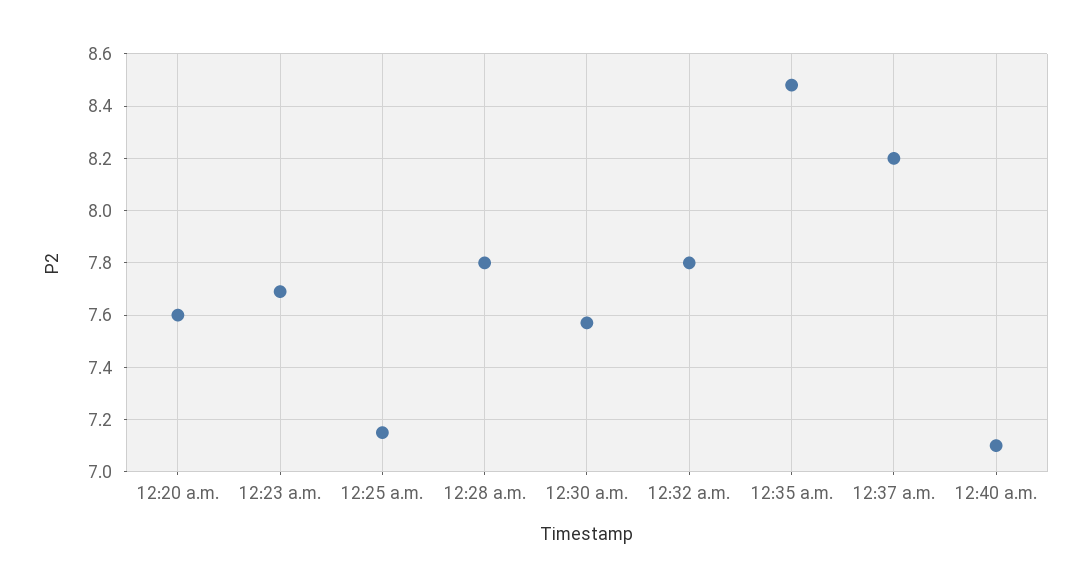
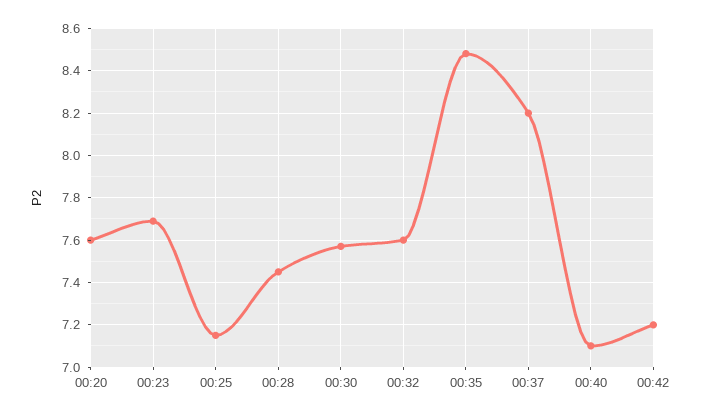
12:28 a.m.: 7.8 -> 7.45
12:32 a.m.: 7.8 -> 7.6
00:42: none -> 7.2

